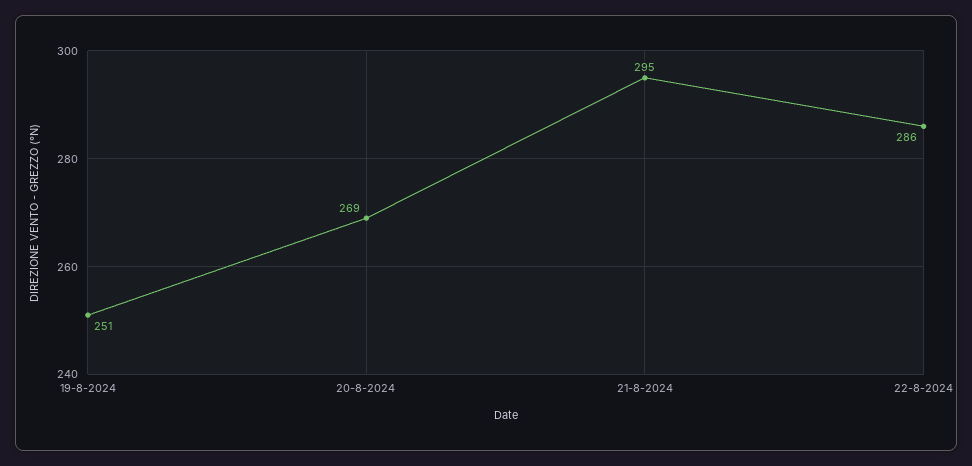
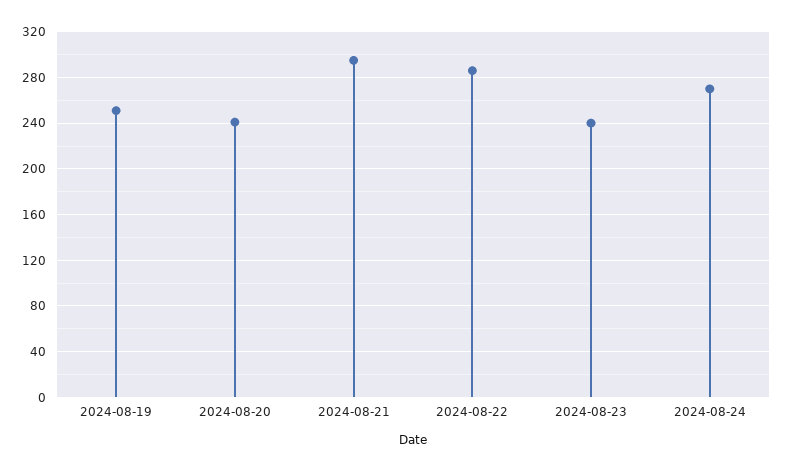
20-8-2024: 269 -> 240
2024-08-23: none -> 240
2024-08-24: none -> 270

